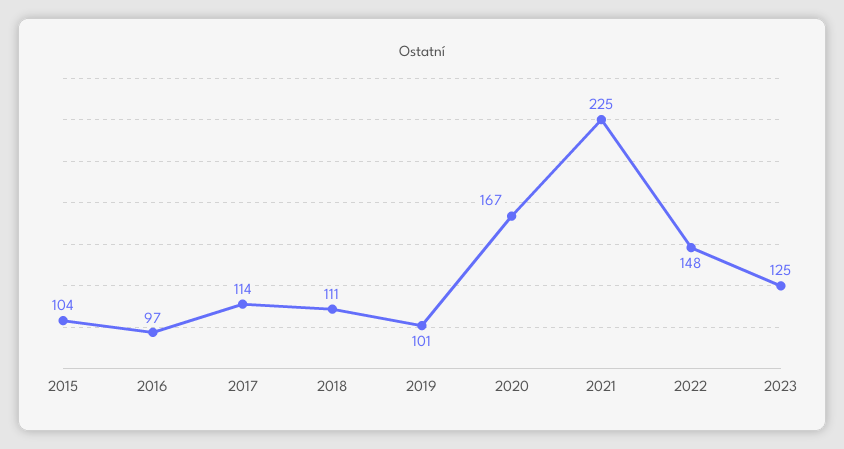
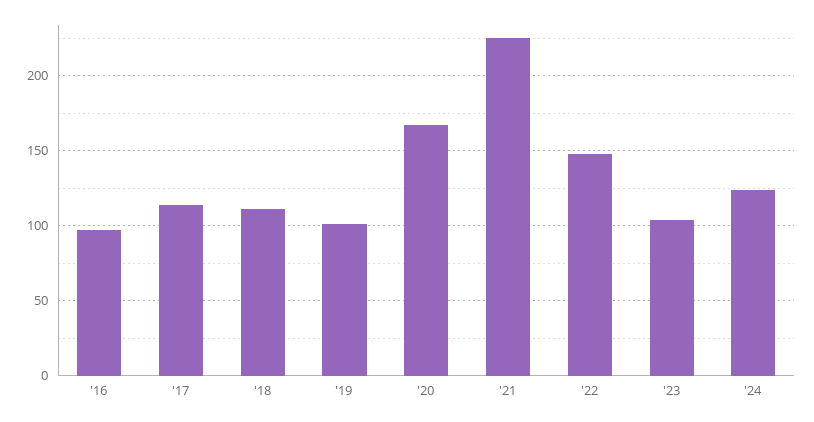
2015: 104 -> none
2023: 125 -> 105
'24: none -> 125

